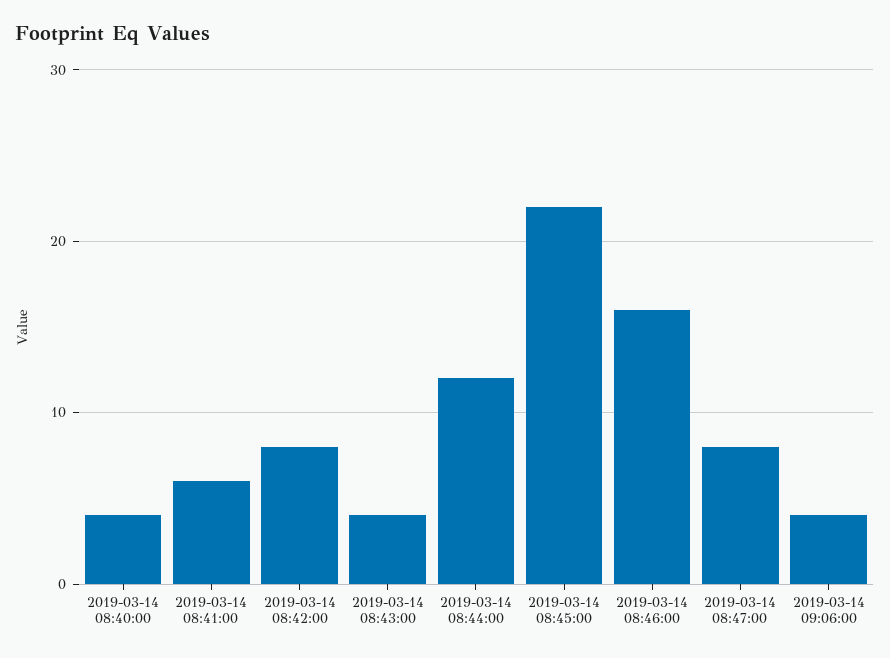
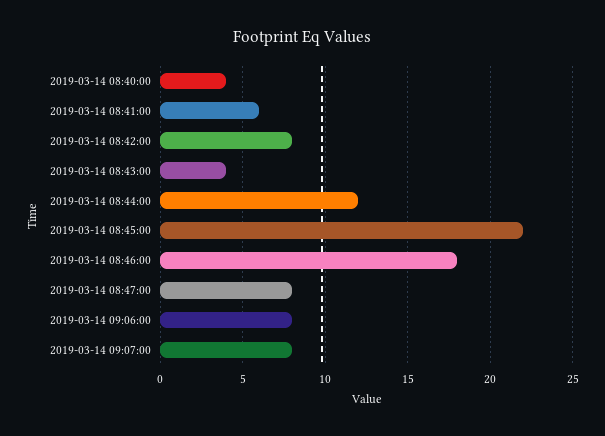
2019-03-14 08:46:00: 16 -> 18
2019-03-14 09:06:00: 4 -> 8
2019-03-14 09:07:00: none -> 8

